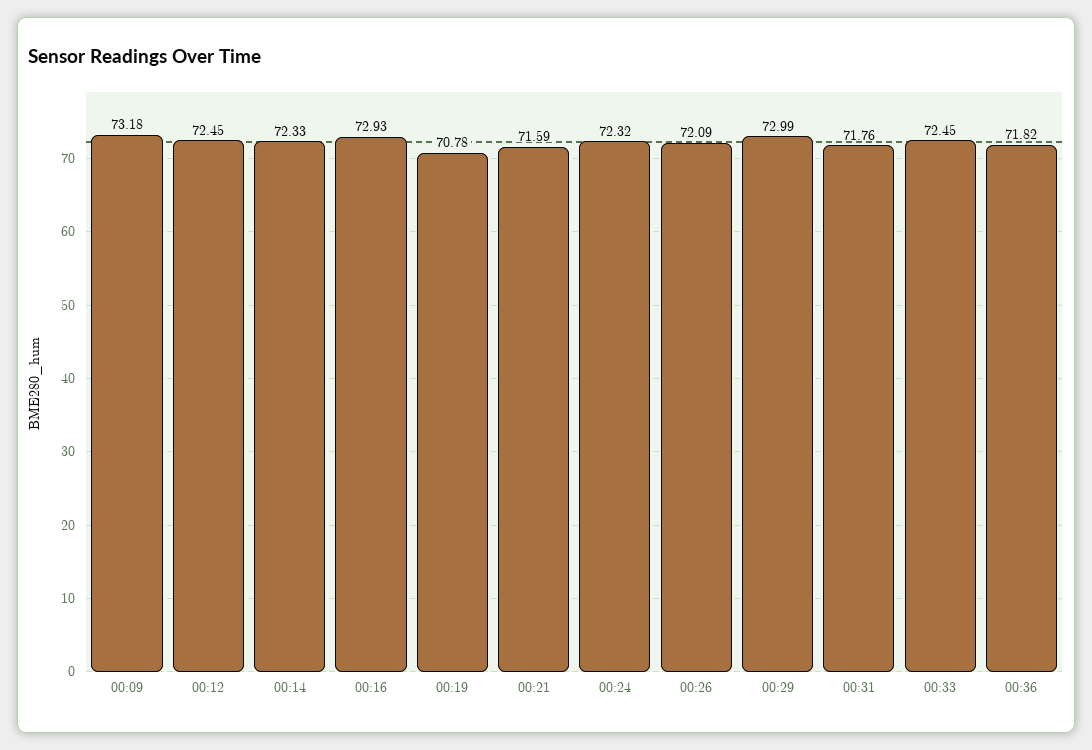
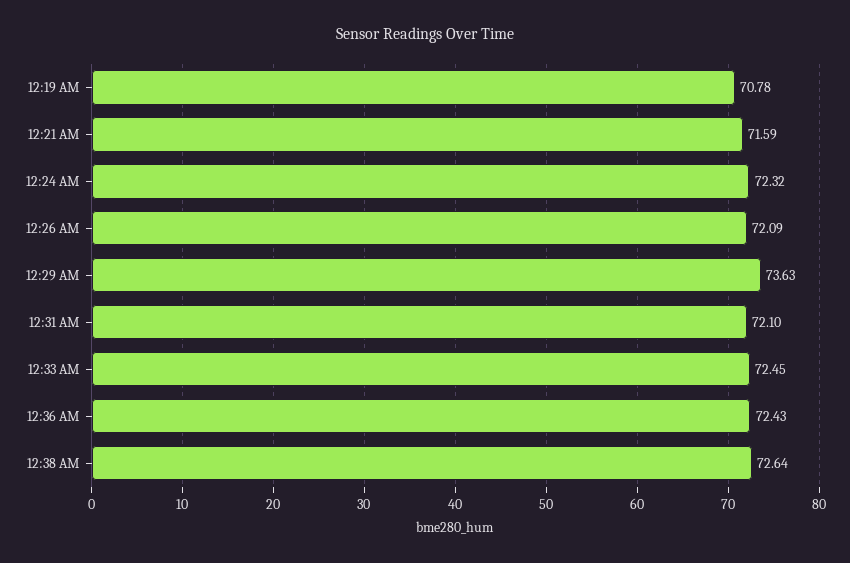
00:09: 73.18 -> none
00:12: 72.45 -> none
00:14: 72.33 -> none
00:16: 72.93 -> none
00:29: 72.99 -> 73.63
00:31: 71.76 -> 72.1
00:36: 71.82 -> 72.43
12:38 AM: none -> 72.64

